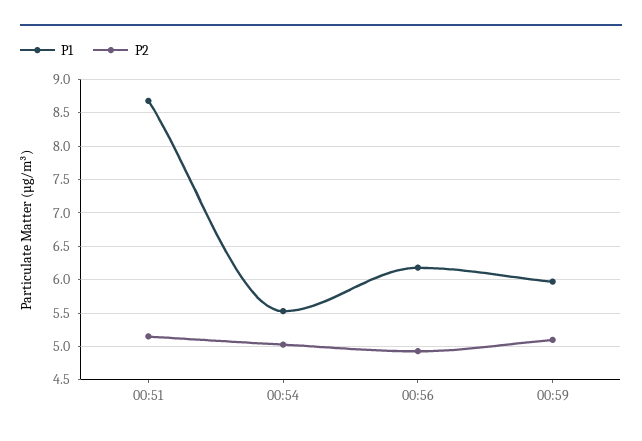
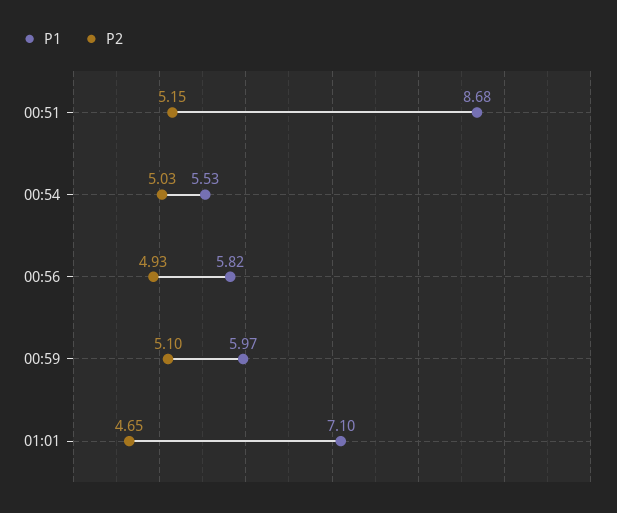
P1, 00:56: 6.2 -> 5.82
P1, 01:01: none -> 7.1
P2, 01:01: none -> 4.65

